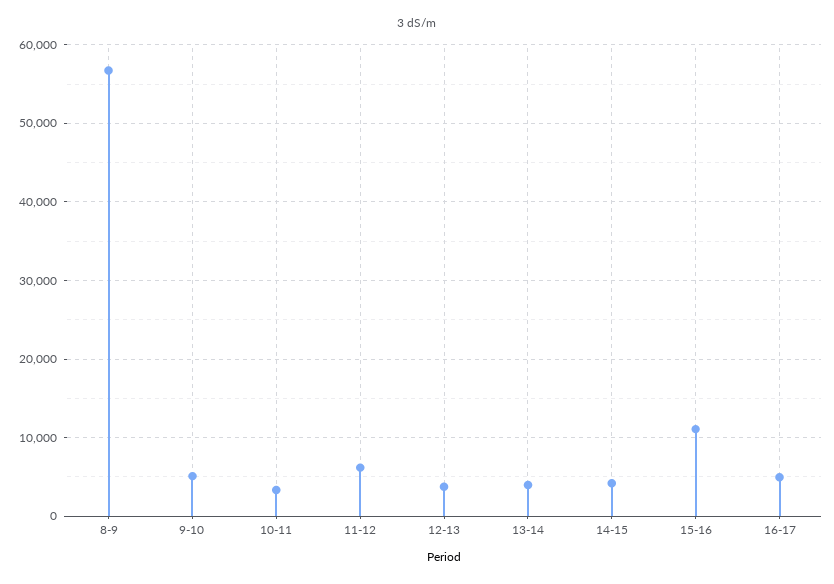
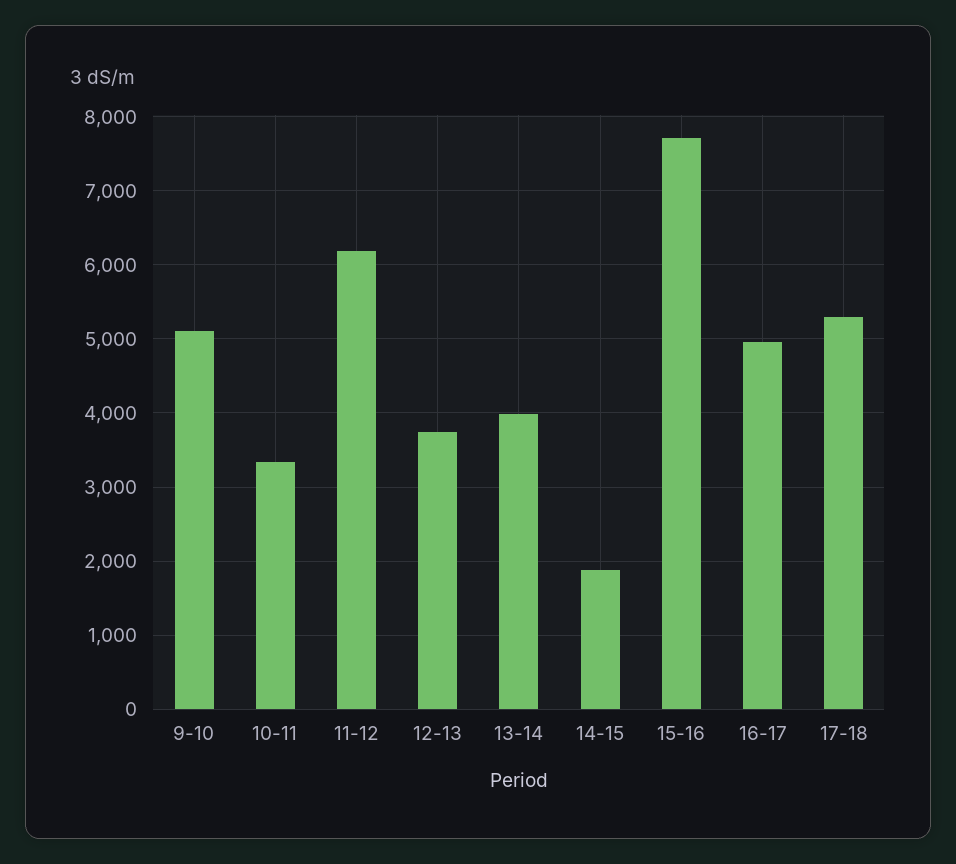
8-9: 57000 -> none
14-15: 4000 -> 1900
15-16: 11000 -> 7700
17-18: none -> 5300

